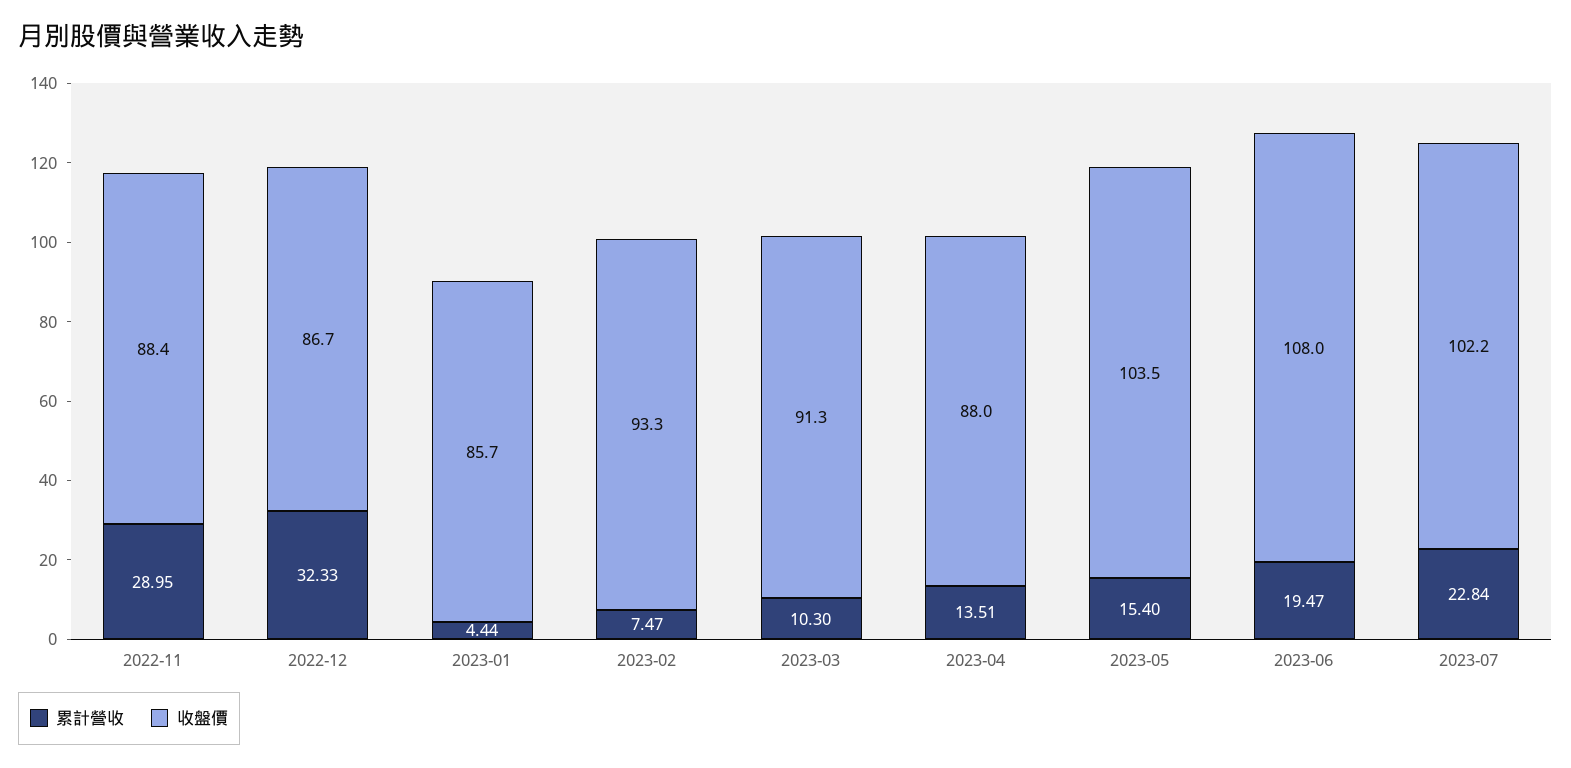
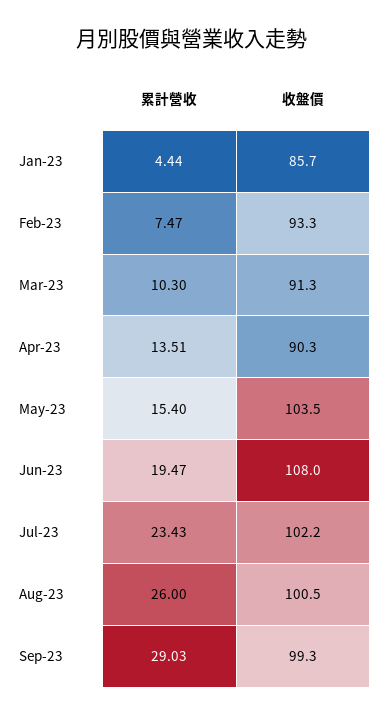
累計營收, 2022-11: 28.95 -> none
收盤價, 2022-11: 88.4 -> none
累計營收, 2022-12: 32.33 -> none
收盤價, 2022-12: 86.7 -> none
收盤價, 2023-04: 88 -> 90.3
累計營收, 2023-07: 22.84 -> 23.43
累計營收, Aug-23: none -> 26
收盤價, Aug-23: none -> 100.5
累計營收, Sep-23: none -> 29.03
收盤價, Sep-23: none -> 99.3

